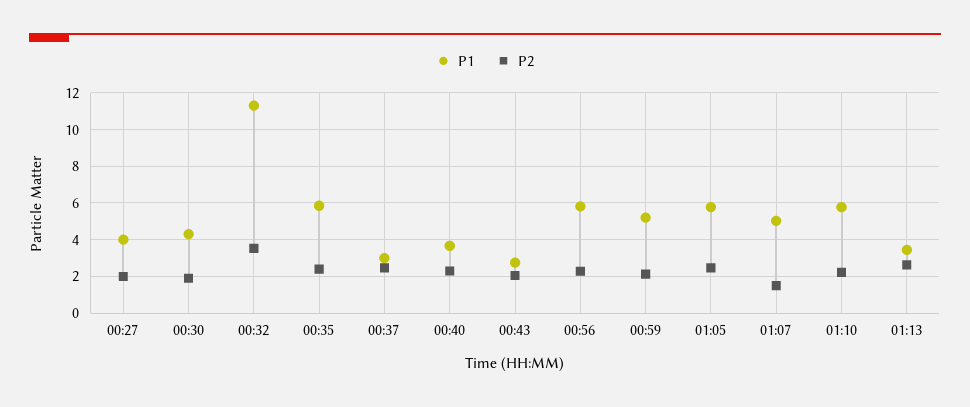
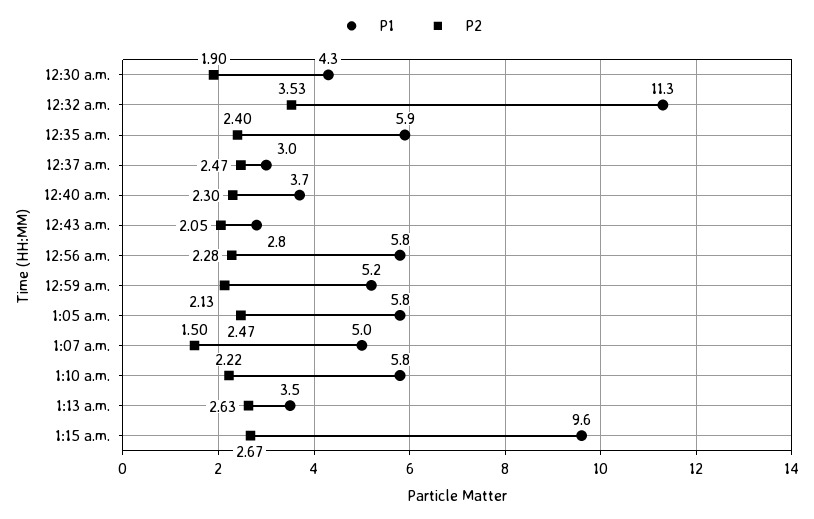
P1, 00:27: 4 -> none
P2, 00:27: 2 -> none
P1, 1:15 a.m.: none -> 9.6
P2, 1:15 a.m.: none -> 2.67

